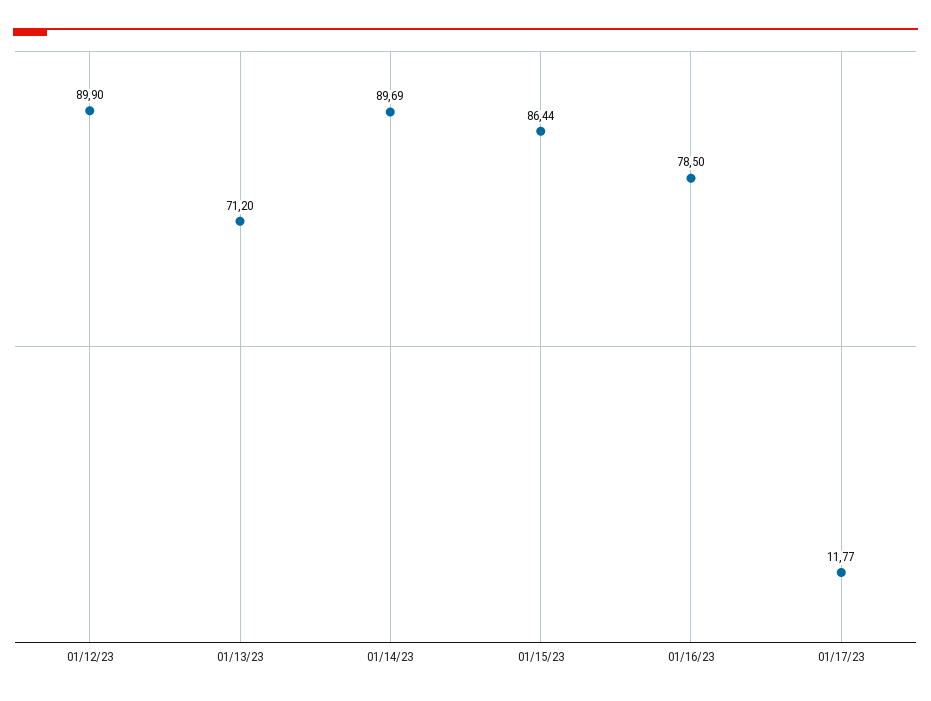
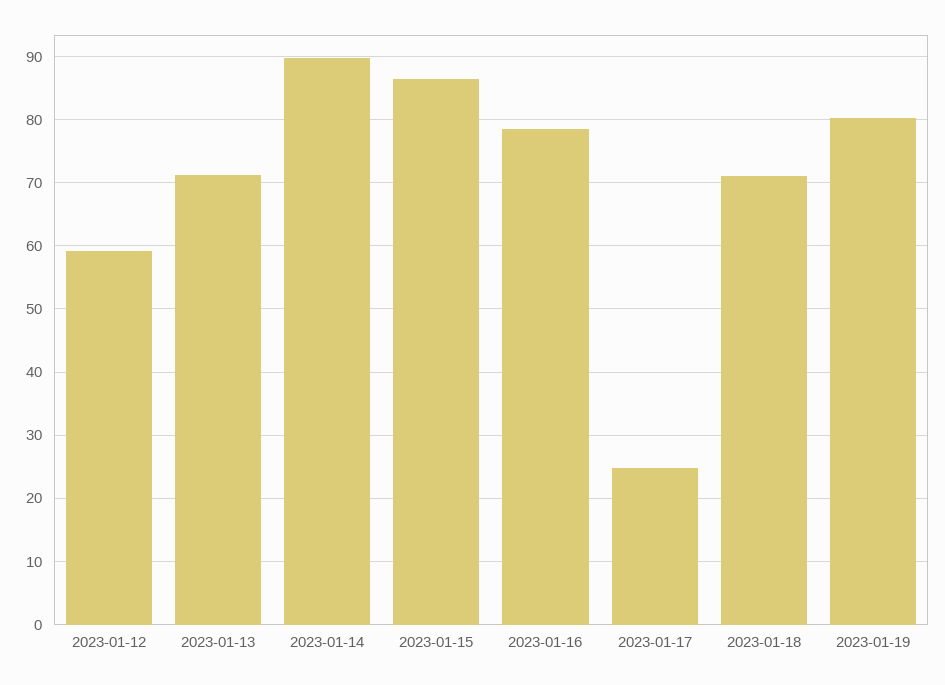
01/12/23: 89.9 -> 59
01/17/23: 11.77 -> 25
2023-01-18: none -> 71
2023-01-19: none -> 80

